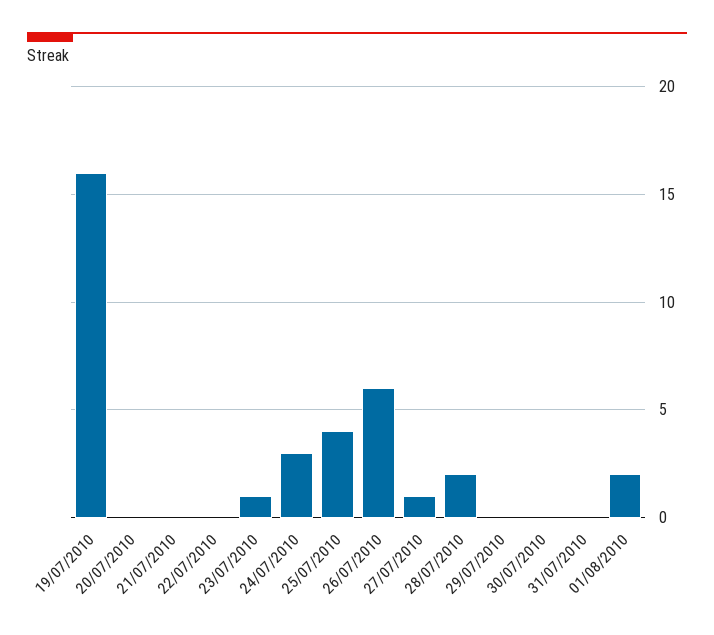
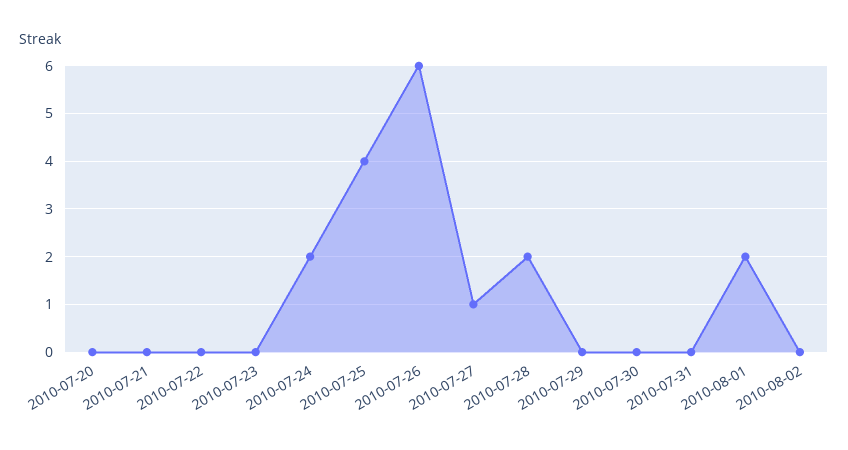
19/07/2010: 16 -> none
23/07/2010: 1 -> 0
24/07/2010: 3 -> 2
2010-08-02: none -> 0

